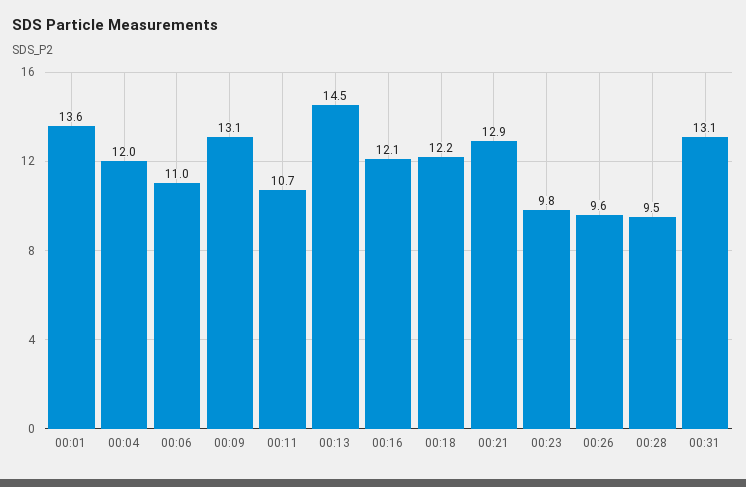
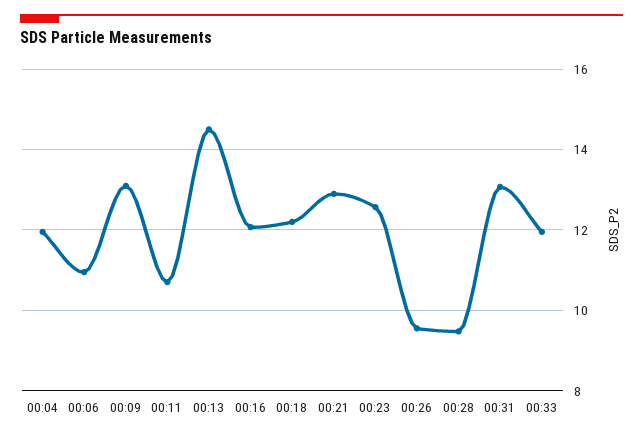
00:01: 13.6 -> none
00:23: 9.8 -> 12.6
00:33: none -> 12

